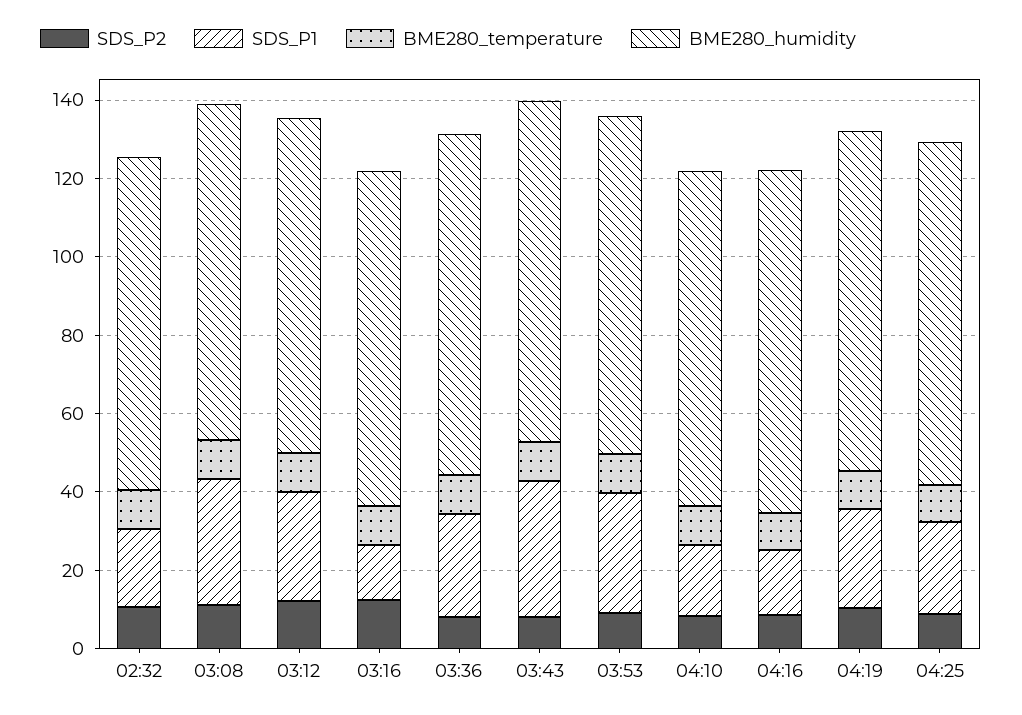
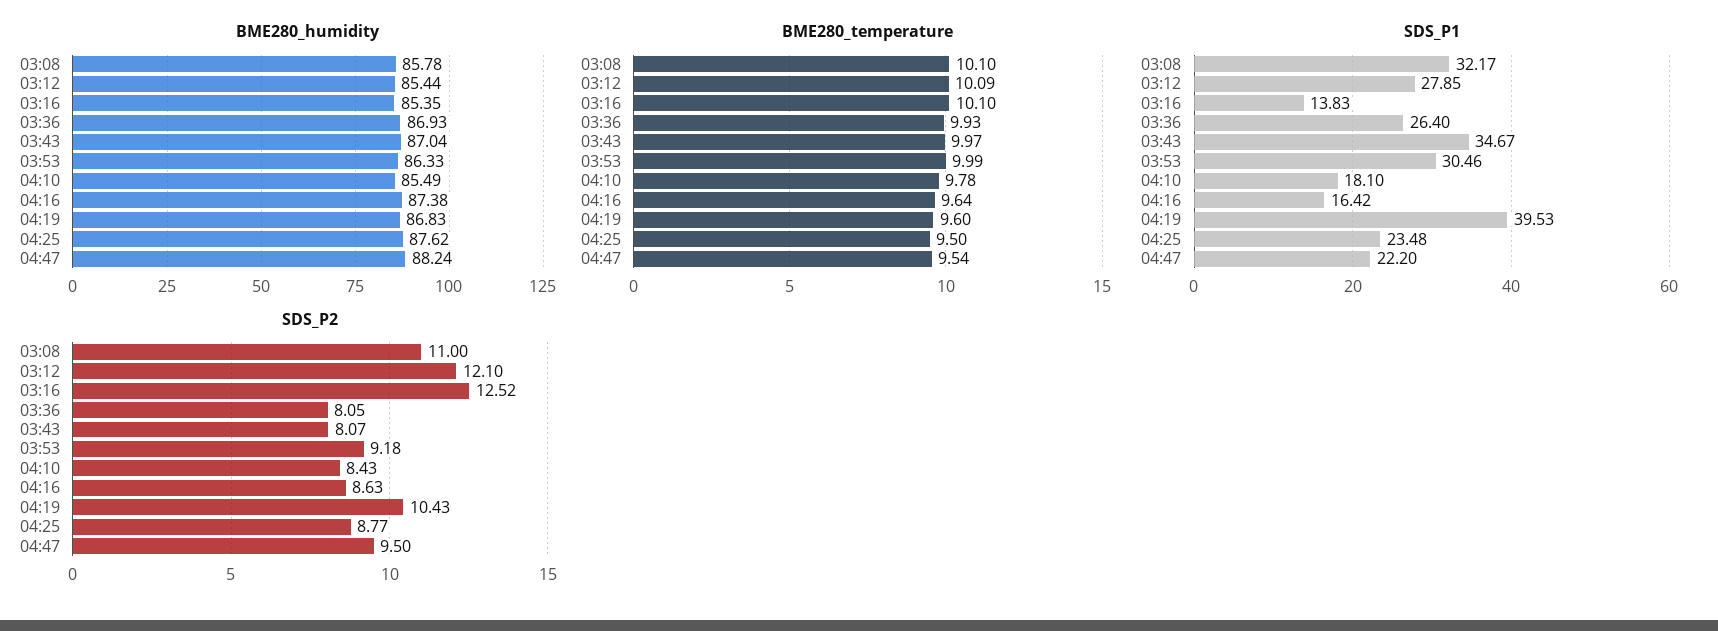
SDS_P2, 02:32: 10 -> none
SDS_P1, 02:32: 20 -> none
BME280_temperature, 02:32: 10 -> none
BME280_humidity, 02:32: 85 -> none
SDS_P1, 04:19: 25 -> 39.53
BME280_humidity, 04:47: none -> 88.24
BME280_temperature, 04:47: none -> 9.54
SDS_P1, 04:47: none -> 22.2
SDS_P2, 04:47: none -> 9.5

